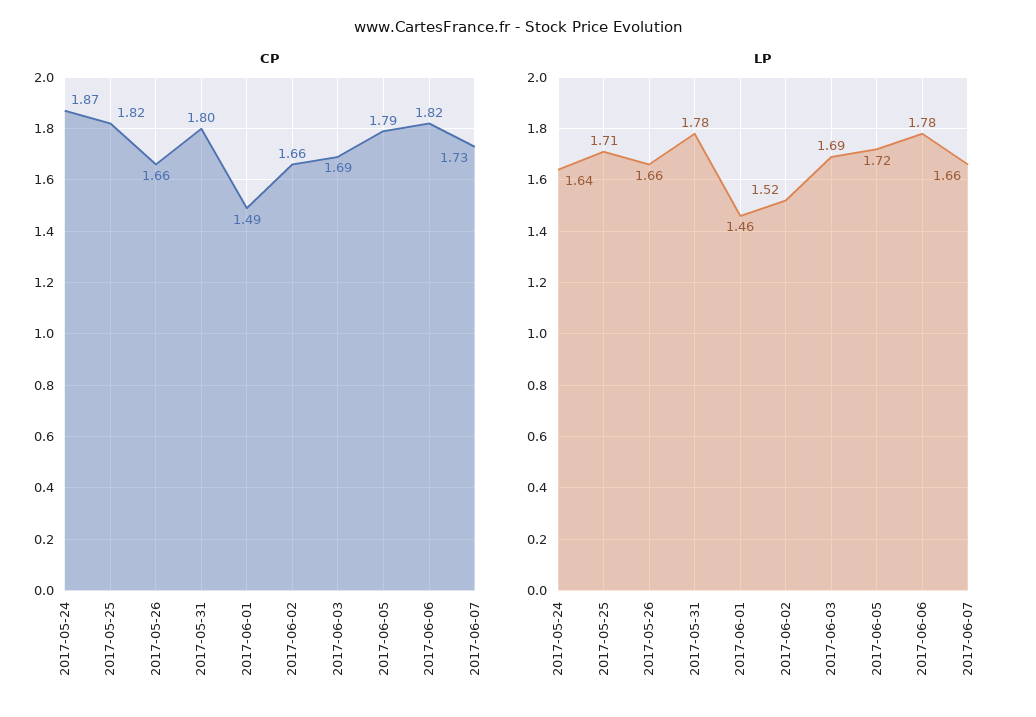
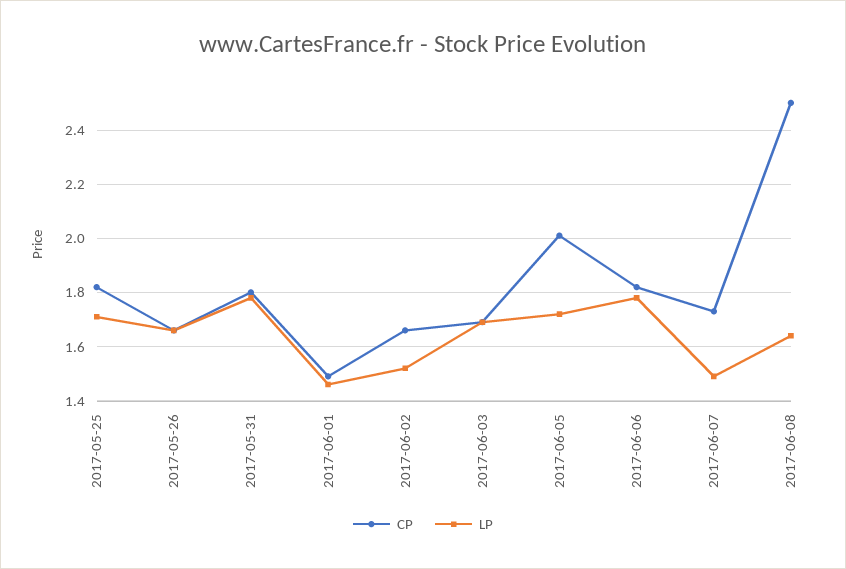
CP, 2017-05-24: 1.87 -> none
CP, 2017-06-05: 1.79 -> 2
LP, 2017-05-24: 1.64 -> none
LP, 2017-06-07: 1.66 -> 1.5
CP, 2017-06-08: none -> 2.5
LP, 2017-06-08: none -> 1.65

